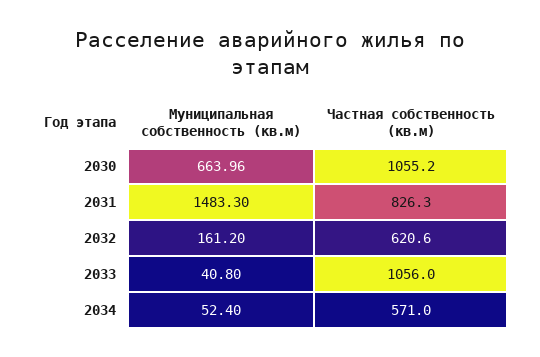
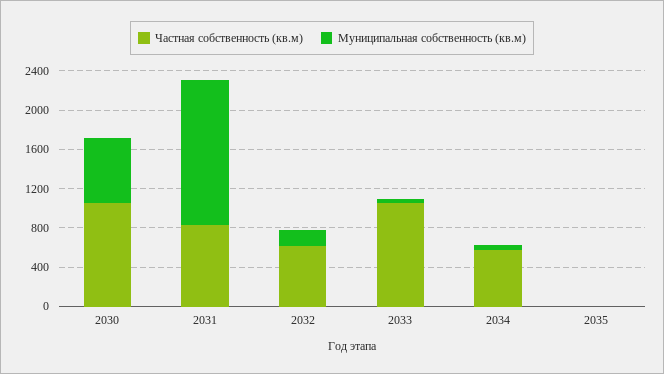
Частная собственность (кв.м), 2035: none -> 0
Муниципальная собственность (кв.м), 2035: none -> 0

